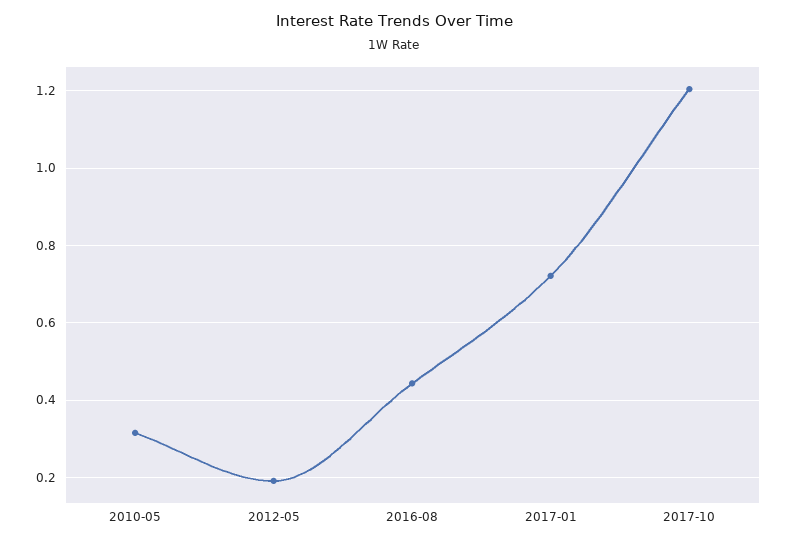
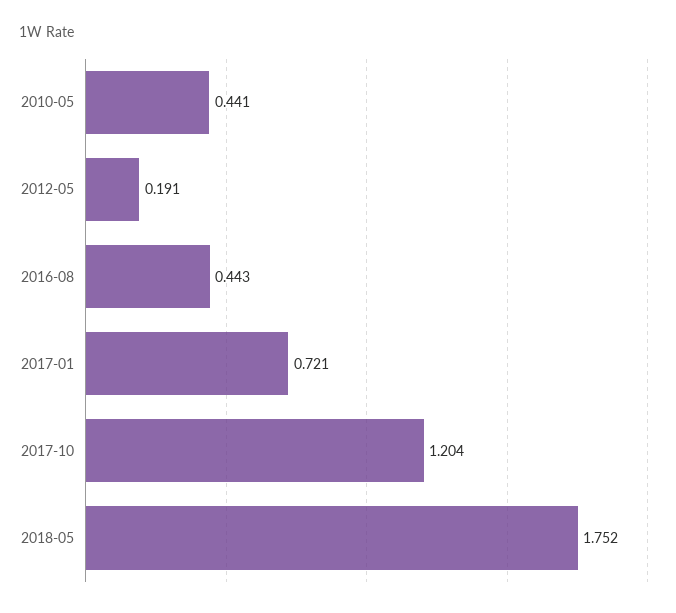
2010-05: 0.32 -> 0.441
2018-05: none -> 1.752

